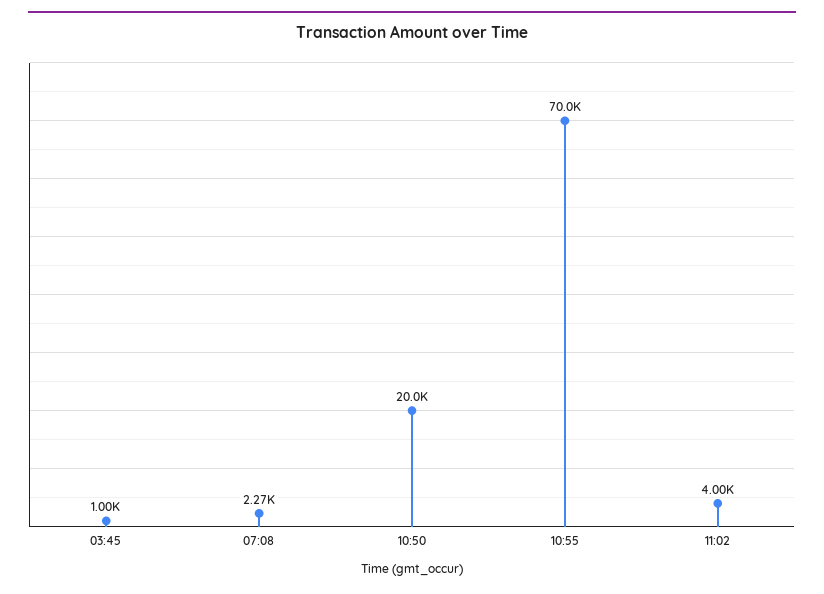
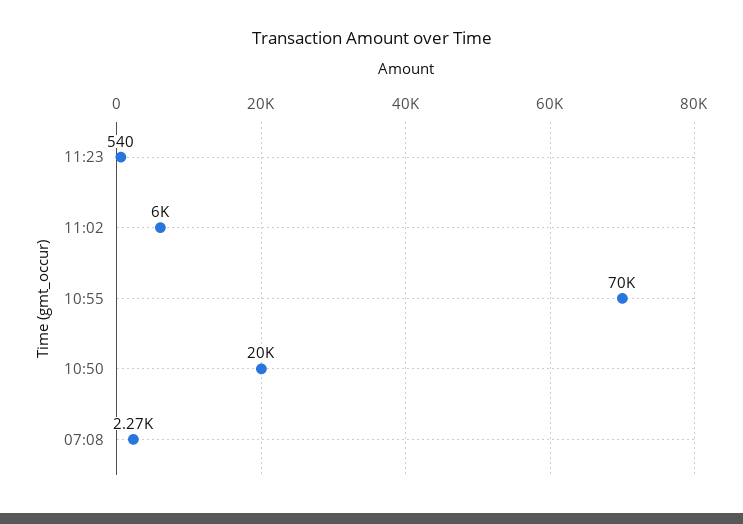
03:45: 1000 -> none
11:02: 4000 -> 6000
11:23: none -> 540

